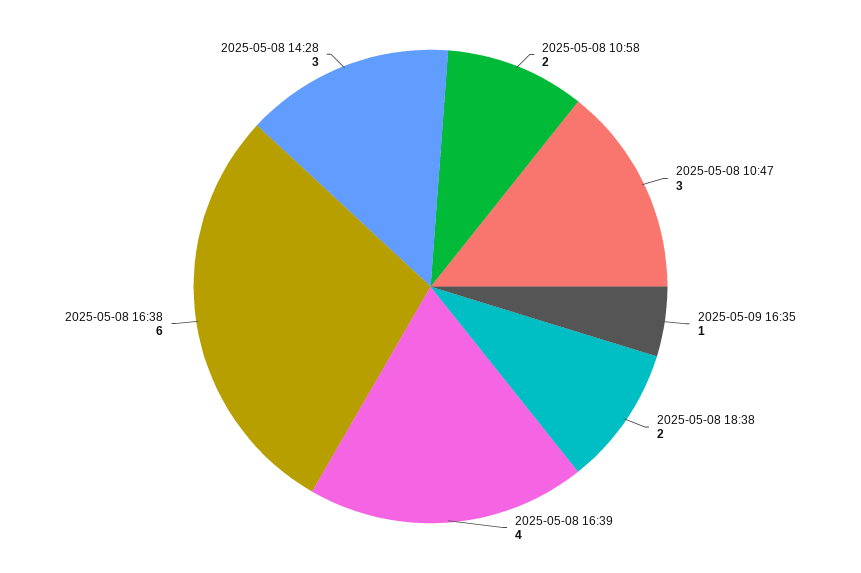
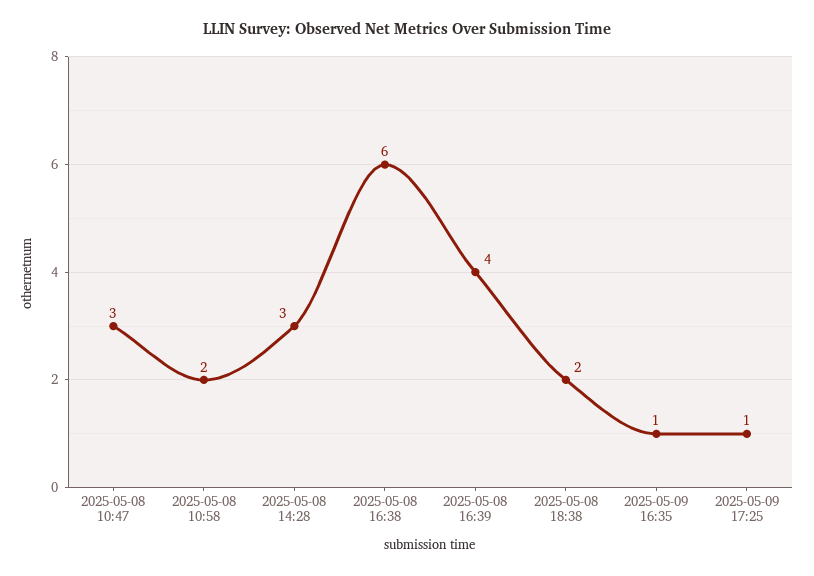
2025-05-09 17:25: none -> 1

